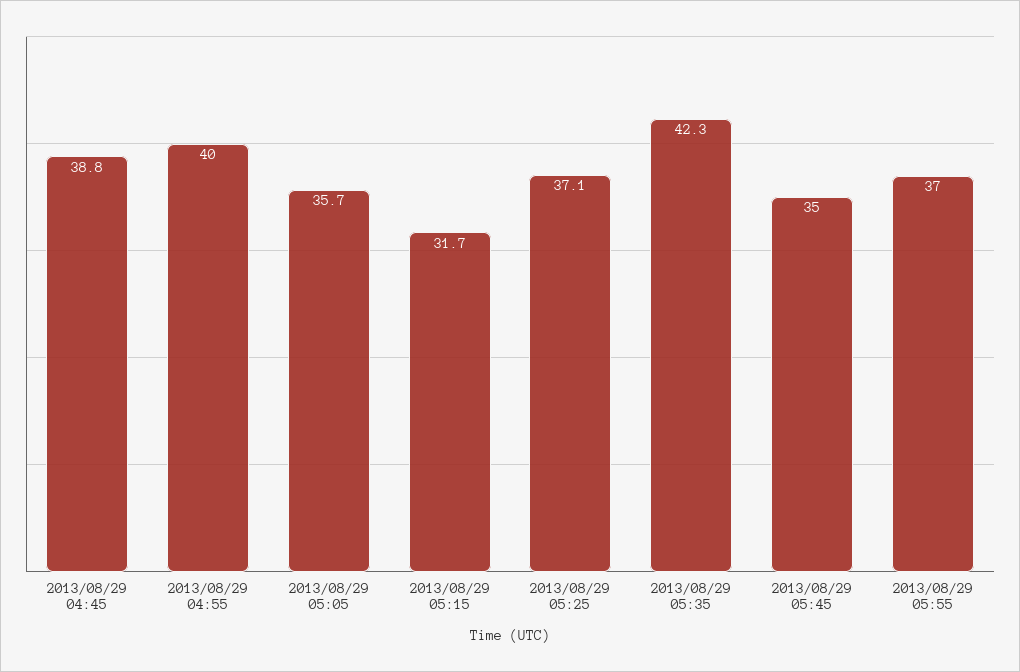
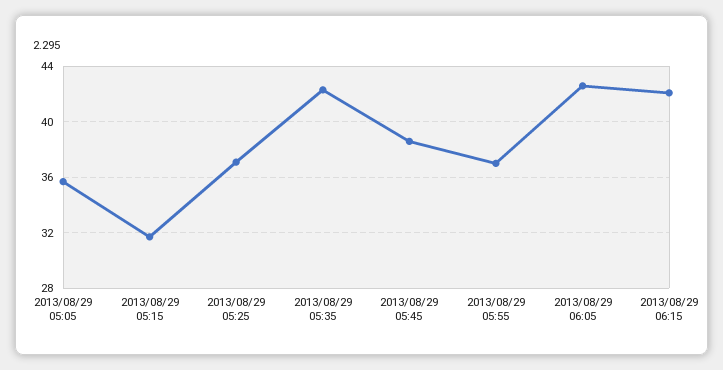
2013/08/29 04:45: 38.8 -> none
2013/08/29 04:55: 40 -> none
2013/08/29 05:45: 35 -> 38.5
2013/08/29 06:05: none -> 42.5
2013/08/29 06:15: none -> 42

